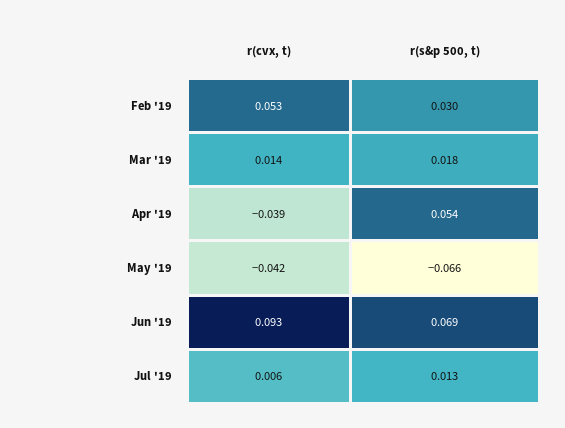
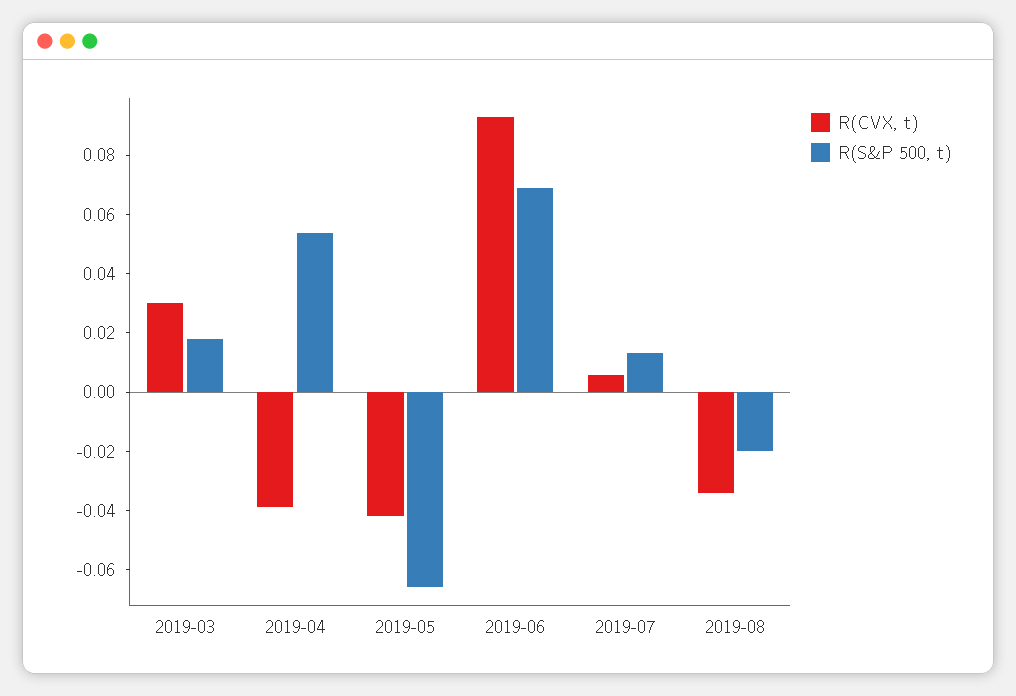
r(cvx, t), Feb '19: 0.053 -> none
r(s&p 500, t), Feb '19: 0.03 -> none
r(cvx, t), Mar '19: 0.014 -> 0.03
r(cvx, t), 2019-08: none -> -0.035
r(s&p 500, t), 2019-08: none -> -0.02

